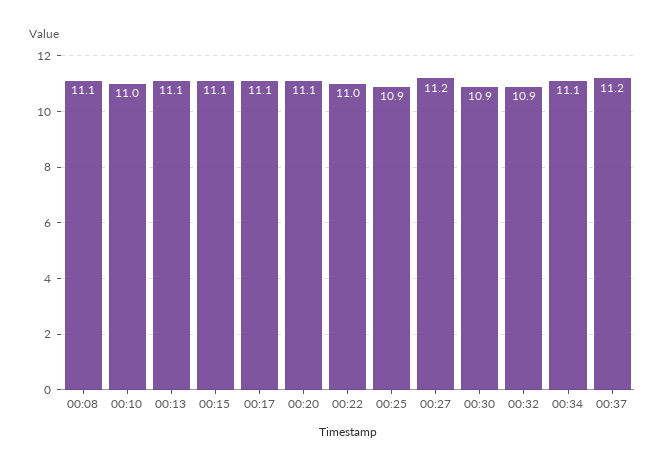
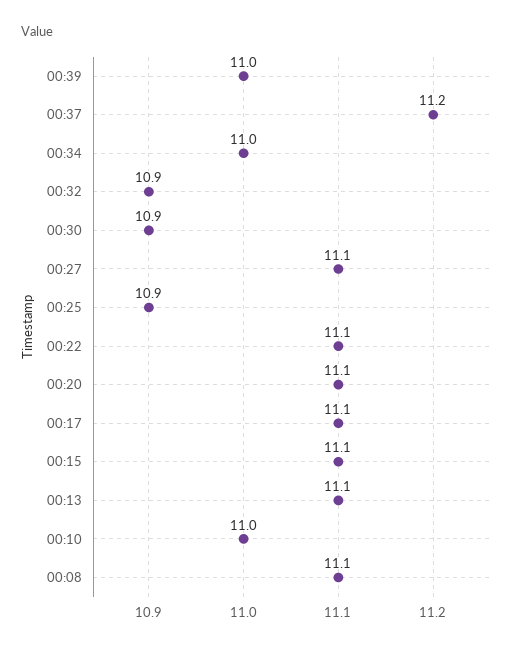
00:22: 11 -> 11.1
00:27: 11.2 -> 11.1
00:34: 11.1 -> 11
00:39: none -> 11

